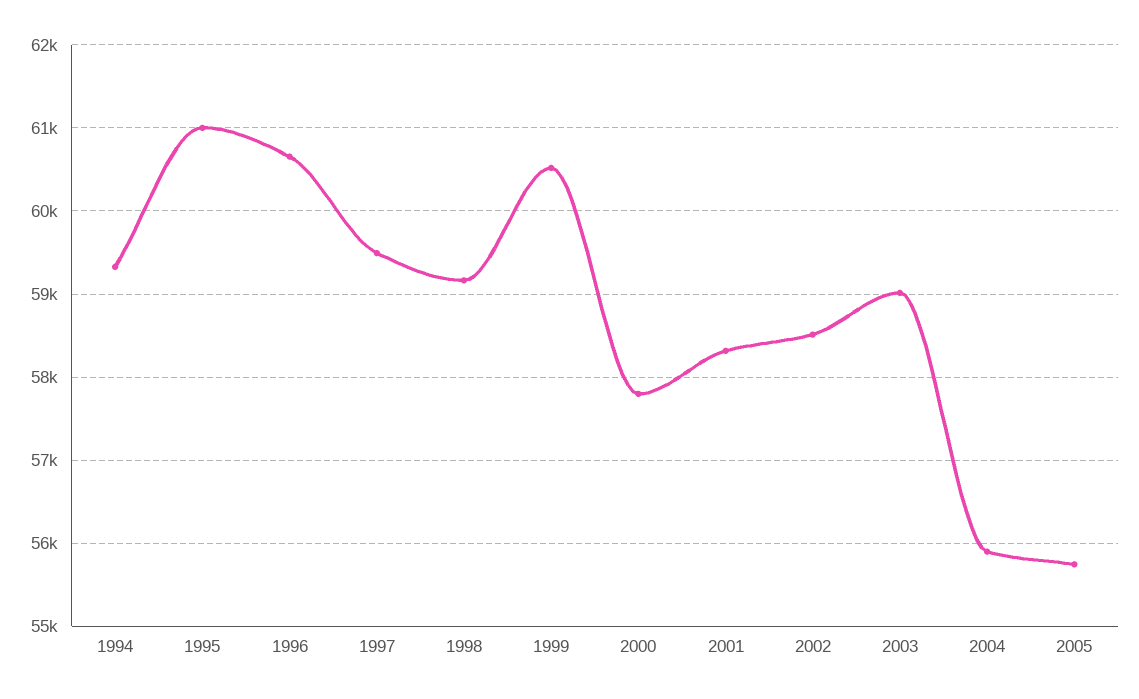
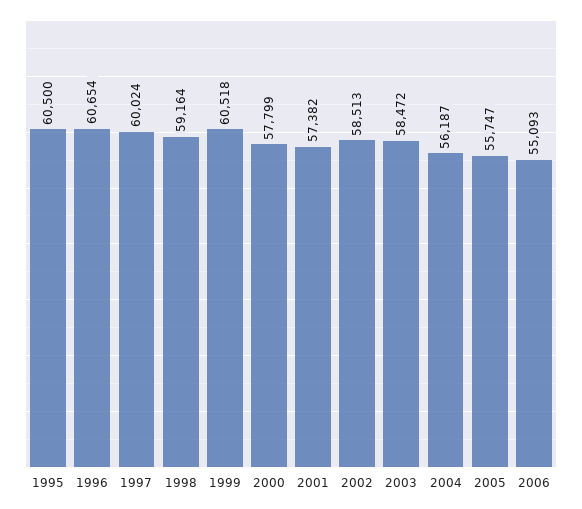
1994: 59300 -> none
1995: 61000 -> 60500
1997: 59500 -> 60024
2001: 58300 -> 57382
2003: 59000 -> 58472
2004: 55900 -> 56187
2006: none -> 55093

